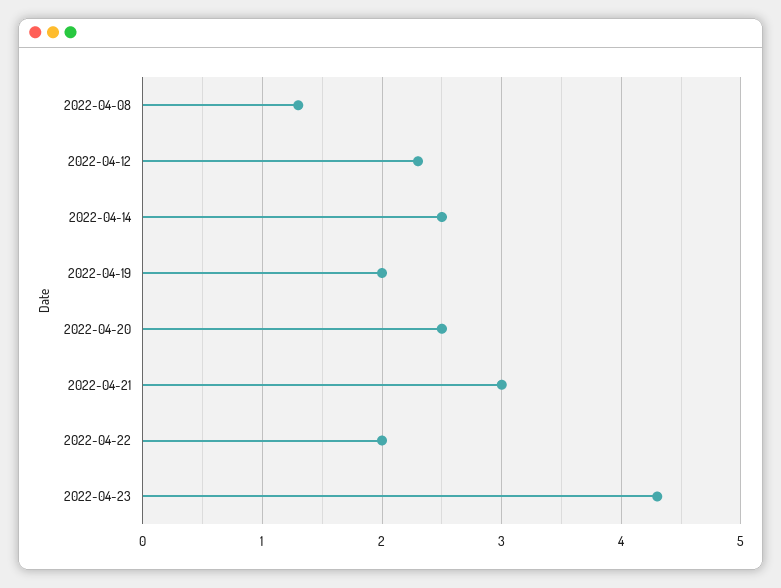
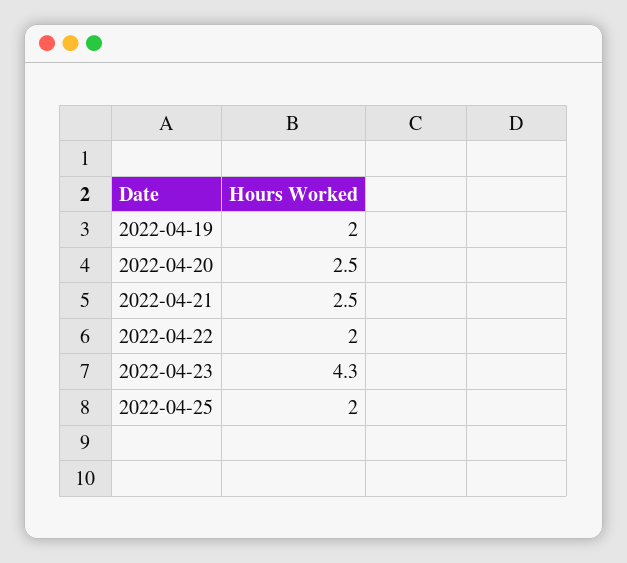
2022-04-08: 1.3 -> none
2022-04-12: 2.3 -> none
2022-04-14: 2.5 -> none
2022-04-21: 3 -> 2.5
2022-04-25: none -> 2

